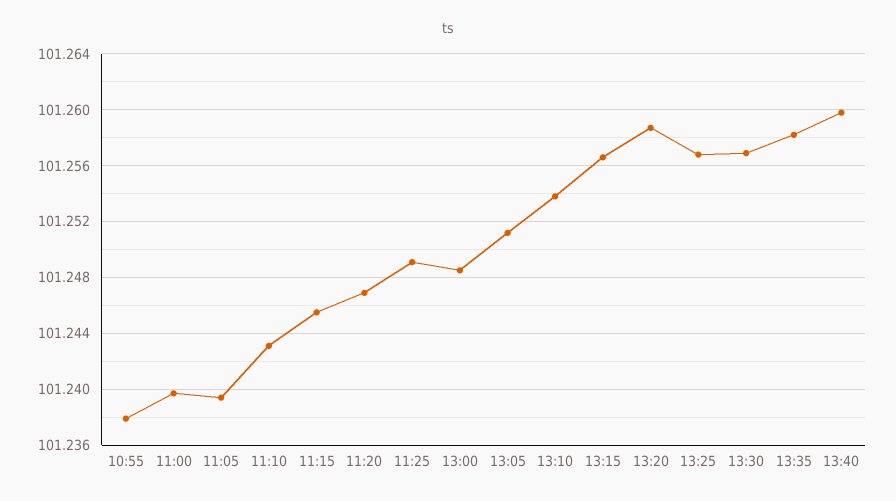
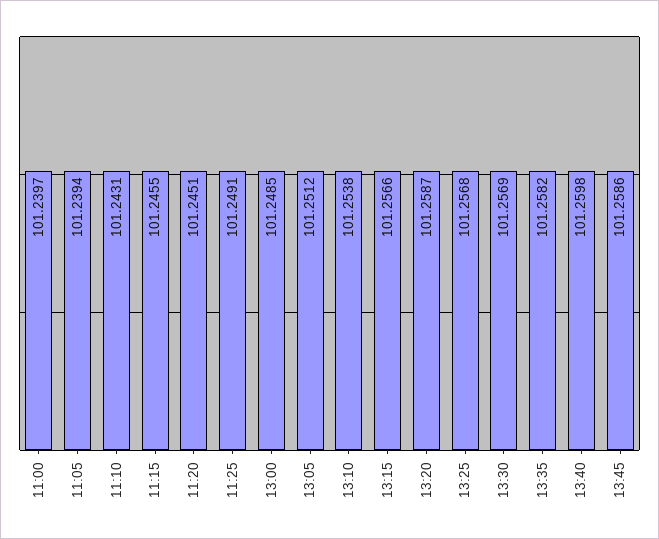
10:55: 101.238 -> none
11:20: 101.247 -> 101.2451
13:45: none -> 101.2586

